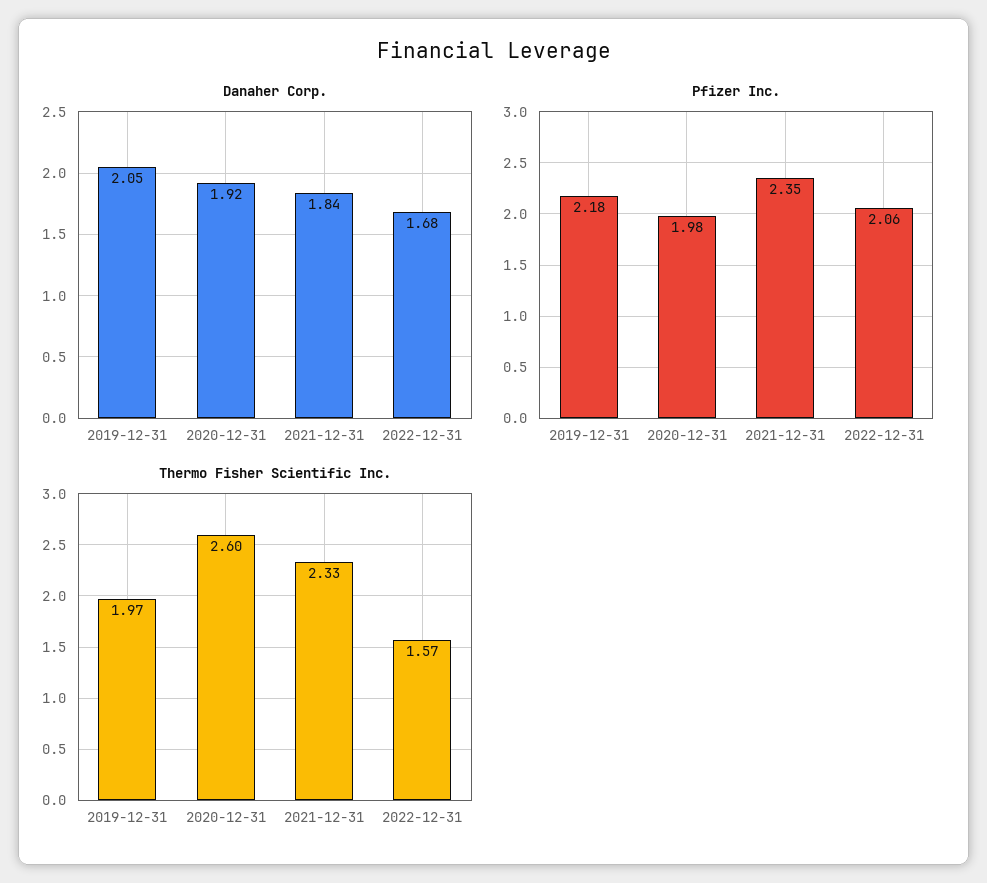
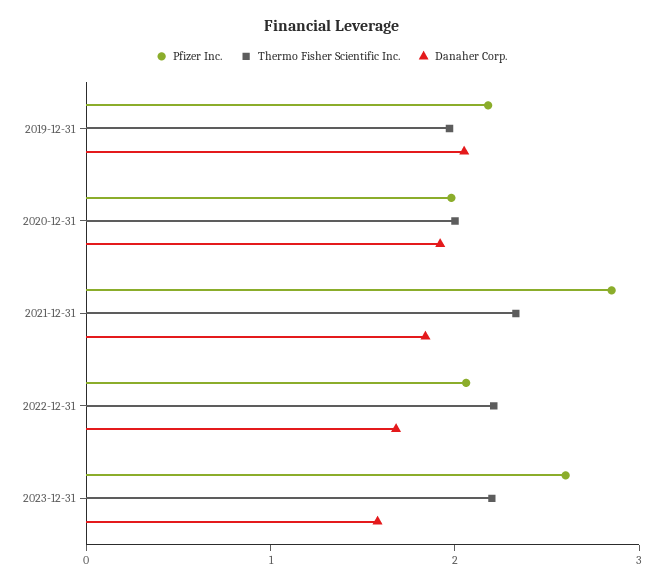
Pfizer Inc., 2021-12-31: 2.35 -> 2.8
Thermo Fisher Scientific Inc., 2020-12-31: 2.6 -> 2
Thermo Fisher Scientific Inc., 2022-12-31: 1.57 -> 2.2
Pfizer Inc., 2023-12-31: none -> 2.6
Thermo Fisher Scientific Inc., 2023-12-31: none -> 2.2
Danaher Corp., 2023-12-31: none -> 1.6

